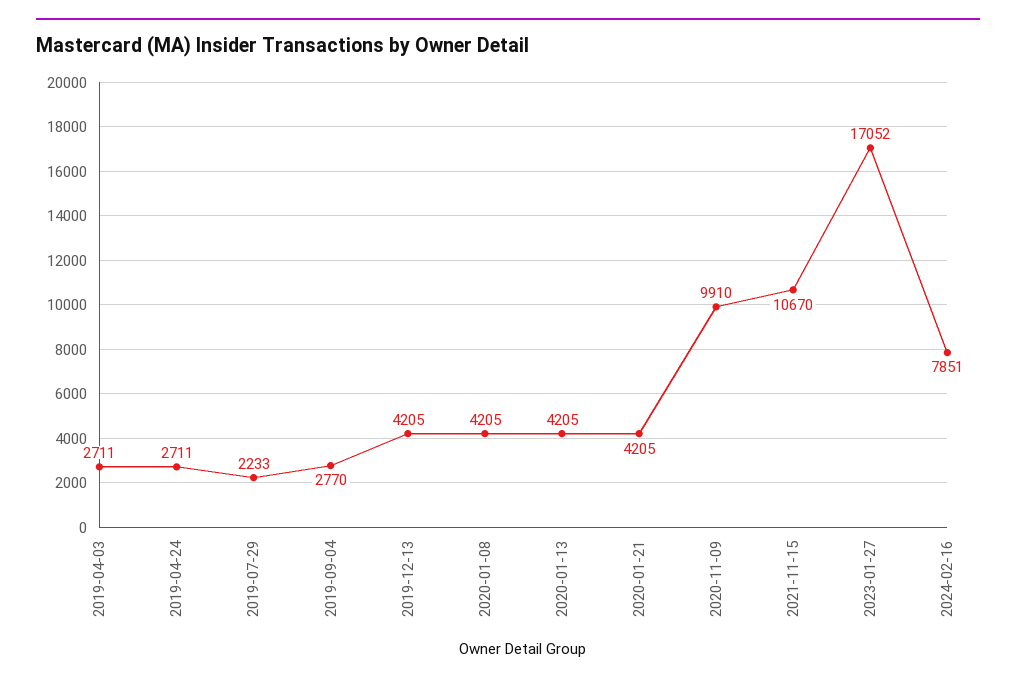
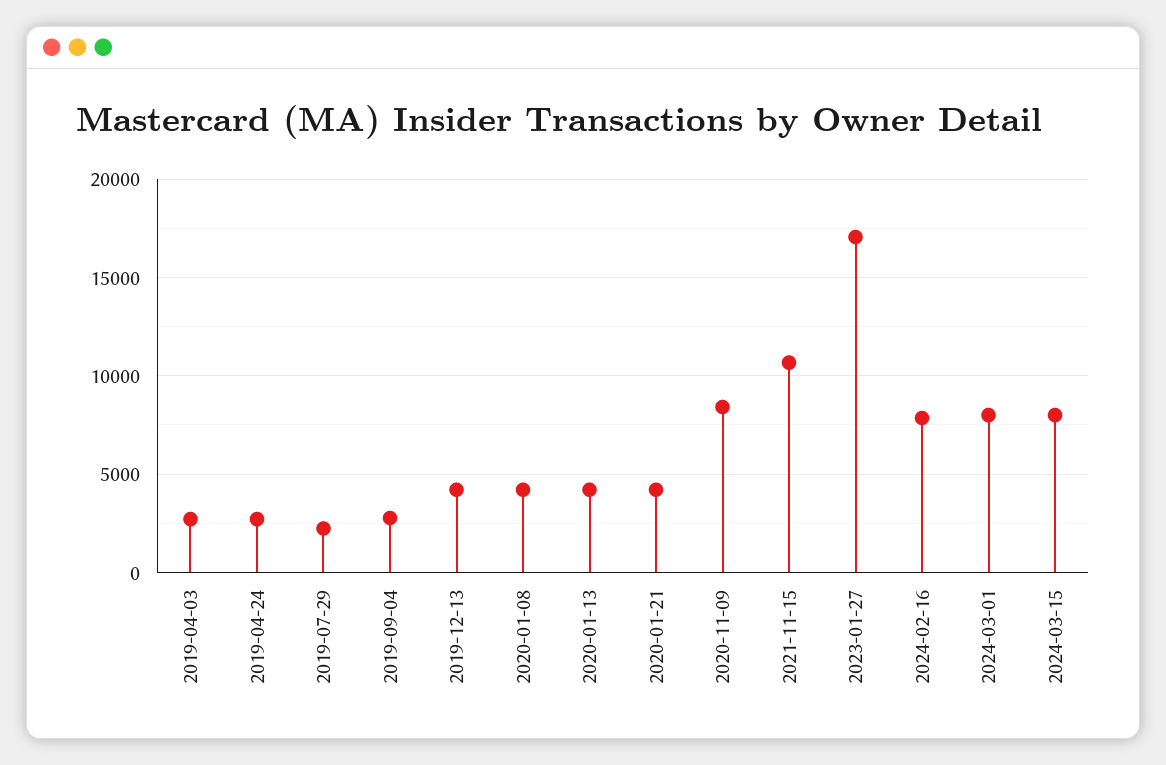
2020-11-09: 9910 -> 8500
2024-03-01: none -> 8000
2024-03-15: none -> 8000

